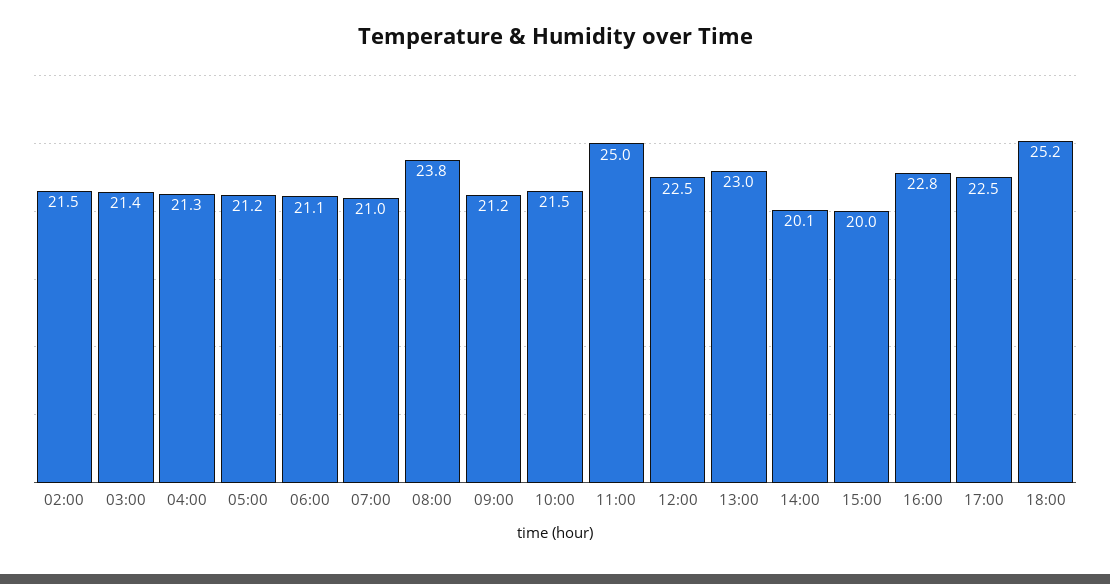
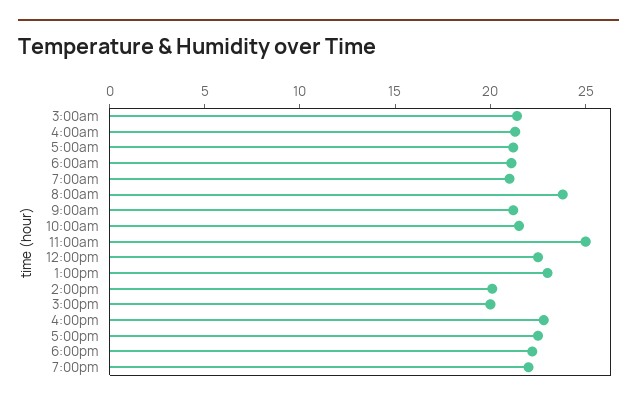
02:00: 21.5 -> none
18:00: 25.2 -> 22
7:00pm: none -> 22

